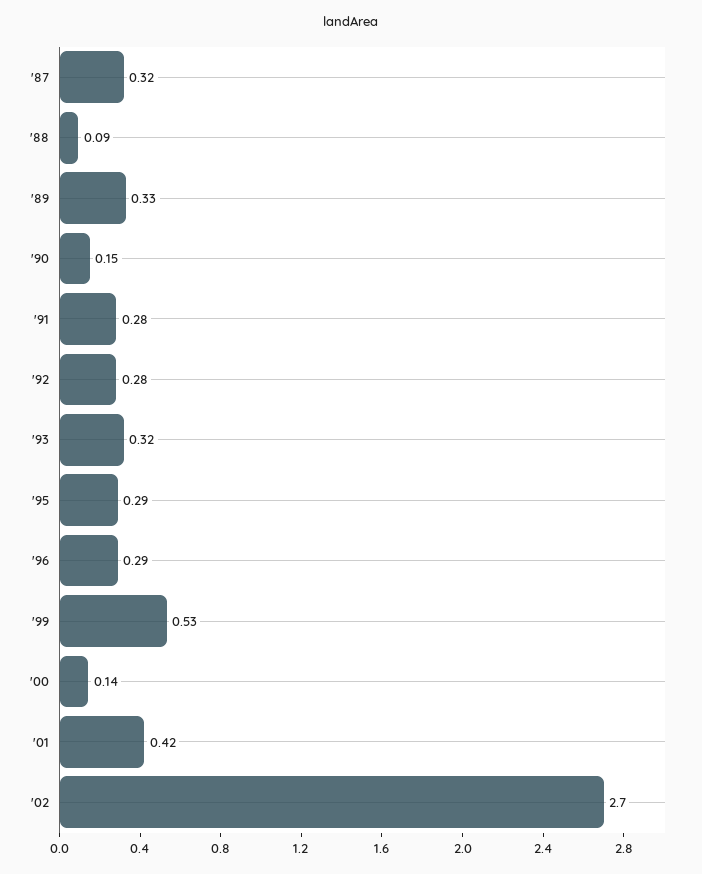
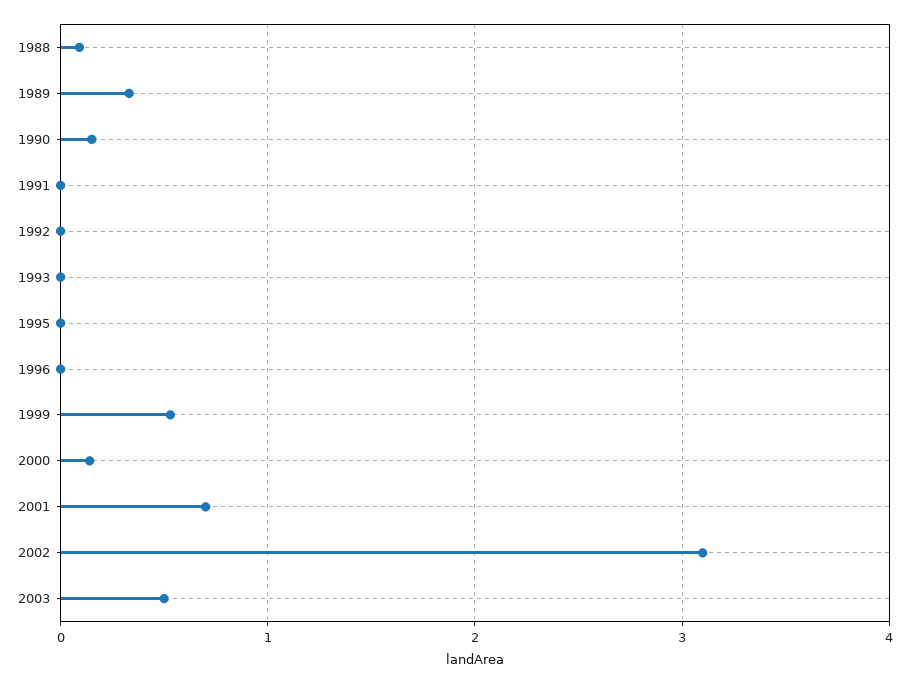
'87: 0.32 -> none
'91: 0.28 -> 0
'92: 0.28 -> 0
'93: 0.32 -> 0
'95: 0.29 -> 0
'96: 0.29 -> 0
'01: 0.42 -> 0.7
'02: 2.7 -> 3.1
2003: none -> 0.5

